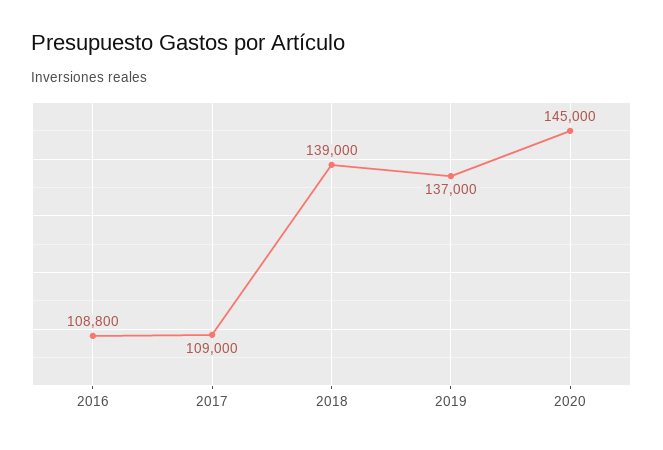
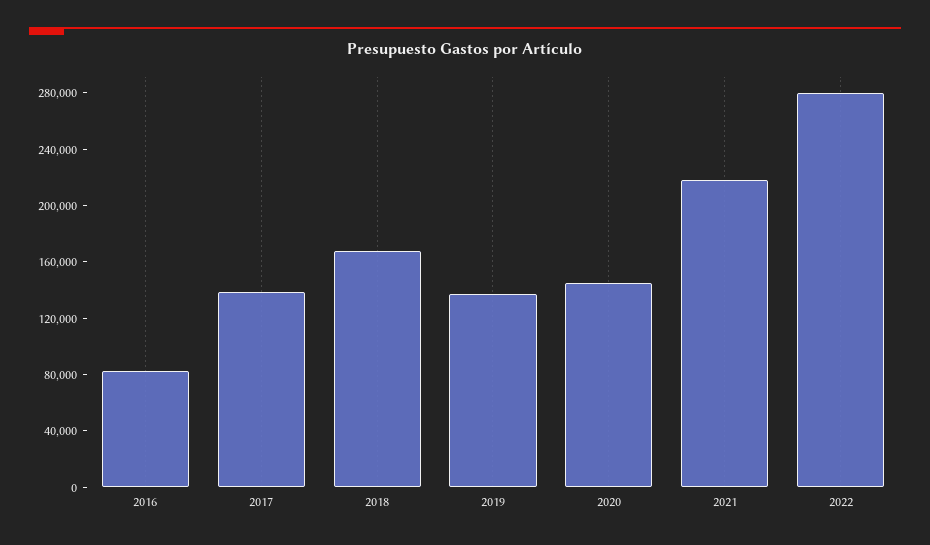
2016: 108800 -> 80000
2017: 109000 -> 140000
2018: 139000 -> 170000
2021: none -> 220000
2022: none -> 280000

